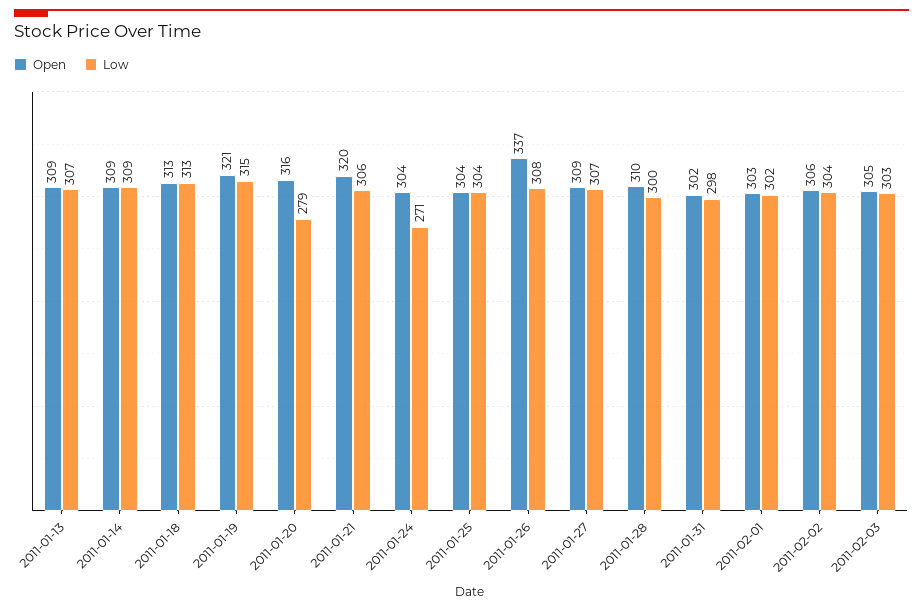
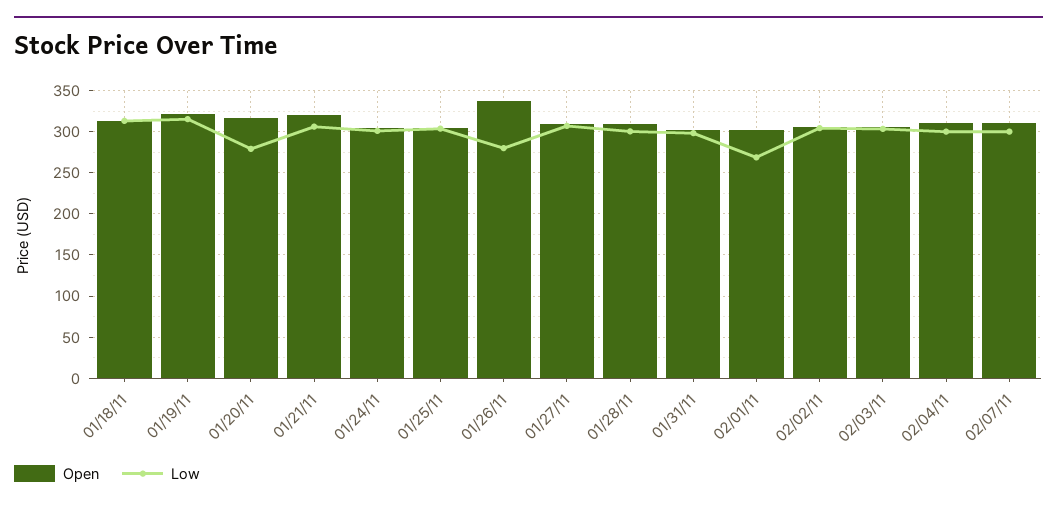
Open, 2011-01-13: 309 -> none
Low, 2011-01-13: 307 -> none
Open, 2011-01-14: 309 -> none
Low, 2011-01-14: 309 -> none
Low, 2011-01-24: 271 -> 300
Low, 2011-01-26: 308 -> 280
Low, 2011-02-01: 302 -> 270
Open, 02/04/11: none -> 310
Low, 02/04/11: none -> 300
Open, 02/07/11: none -> 310
Low, 02/07/11: none -> 300

